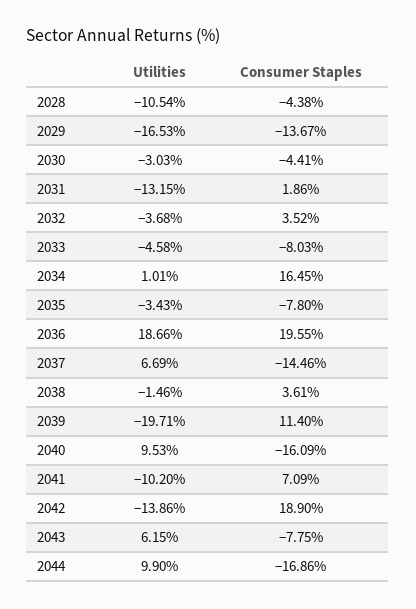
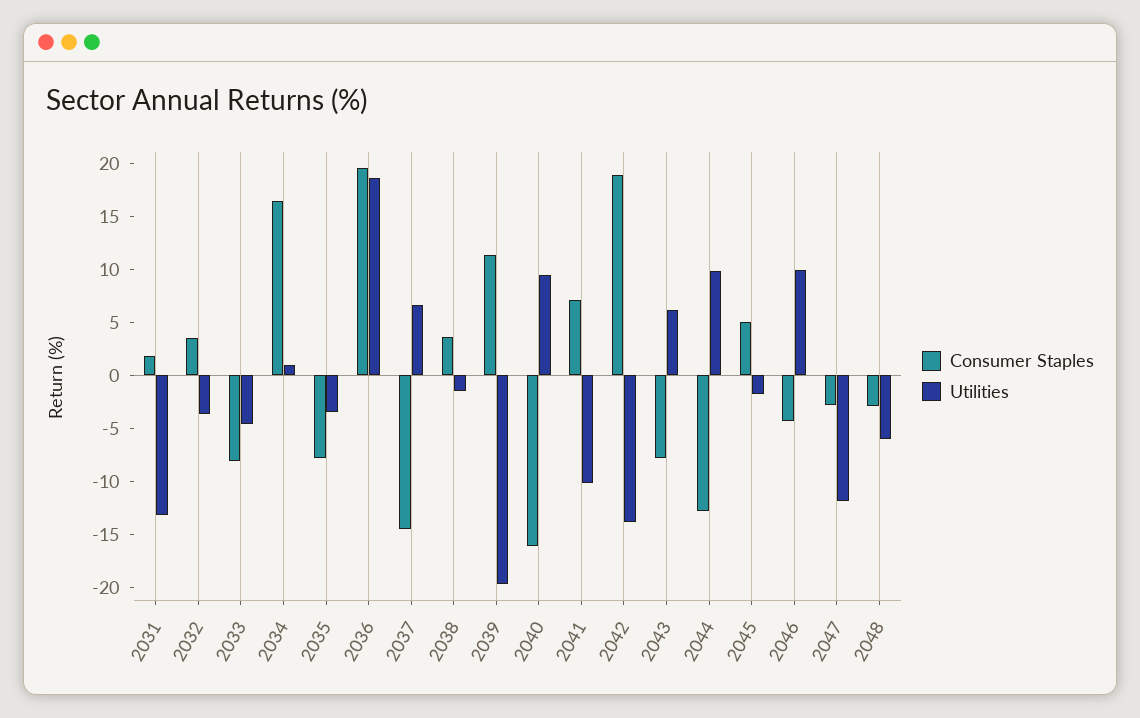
Utilities, 2028: -10.54 -> none
Consumer Staples, 2028: -4.38 -> none
Utilities, 2029: -16.53 -> none
Consumer Staples, 2029: -13.67 -> none
Utilities, 2030: -3.03 -> none
Consumer Staples, 2030: -4.41 -> none
Consumer Staples, 2044: -16.86 -> -13
Consumer Staples, 2045: none -> 5
Utilities, 2045: none -> -2
Consumer Staples, 2046: none -> -4
Utilities, 2046: none -> 10
Consumer Staples, 2047: none -> -3
Utilities, 2047: none -> -12
Consumer Staples, 2048: none -> -3
Utilities, 2048: none -> -6

